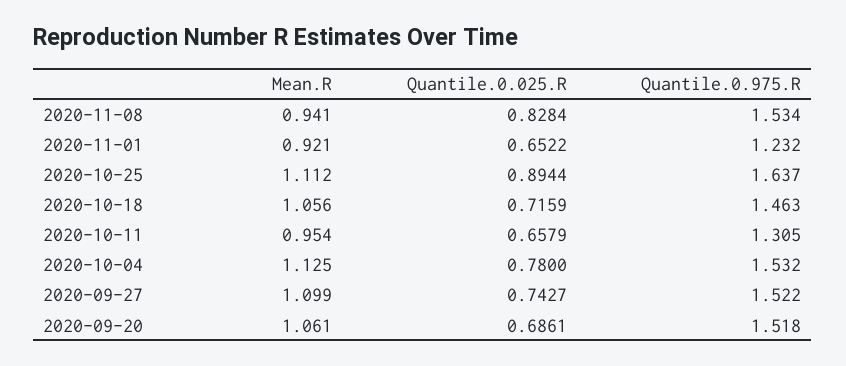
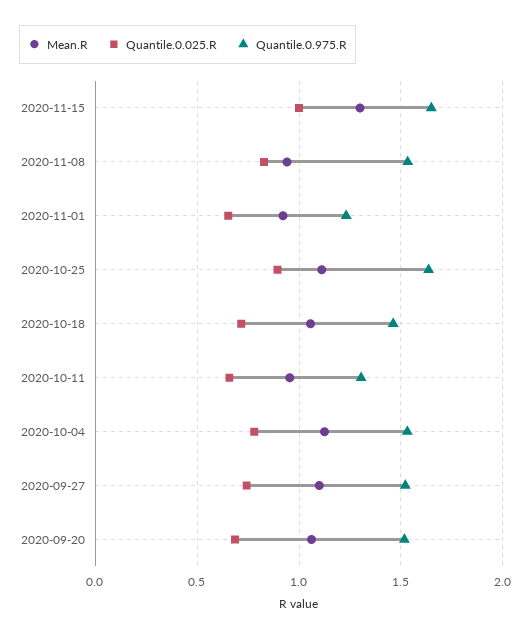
Mean.R, 2020-11-15: none -> 1.3
Quantile.0.025.R, 2020-11-15: none -> 1
Quantile.0.975.R, 2020-11-15: none -> 1.65

